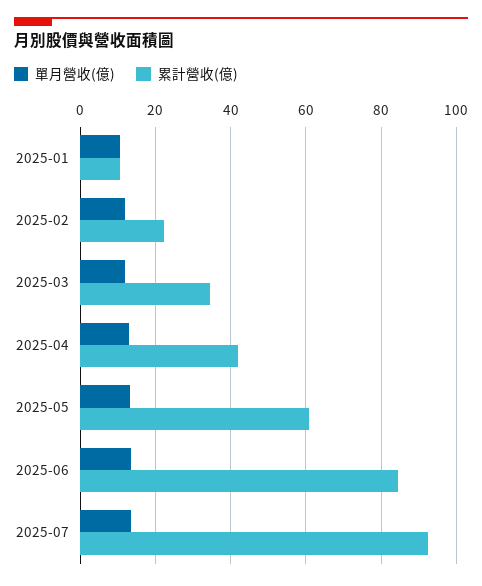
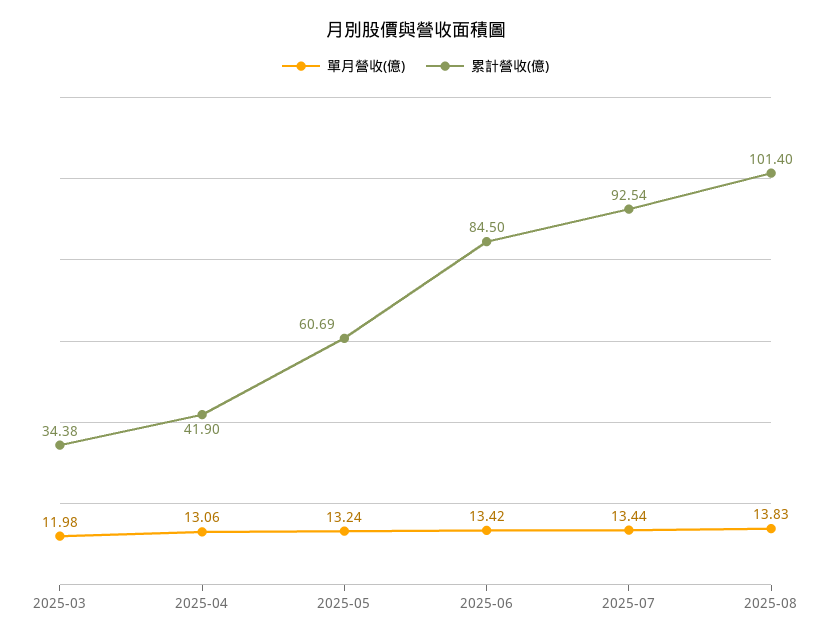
單月營收(億), 2025-01: 10 -> none
累計營收(億), 2025-01: 10 -> none
單月營收(億), 2025-02: 12 -> none
累計營收(億), 2025-02: 22 -> none
單月營收(億), 2025-08: none -> 13.83
累計營收(億), 2025-08: none -> 101.4

